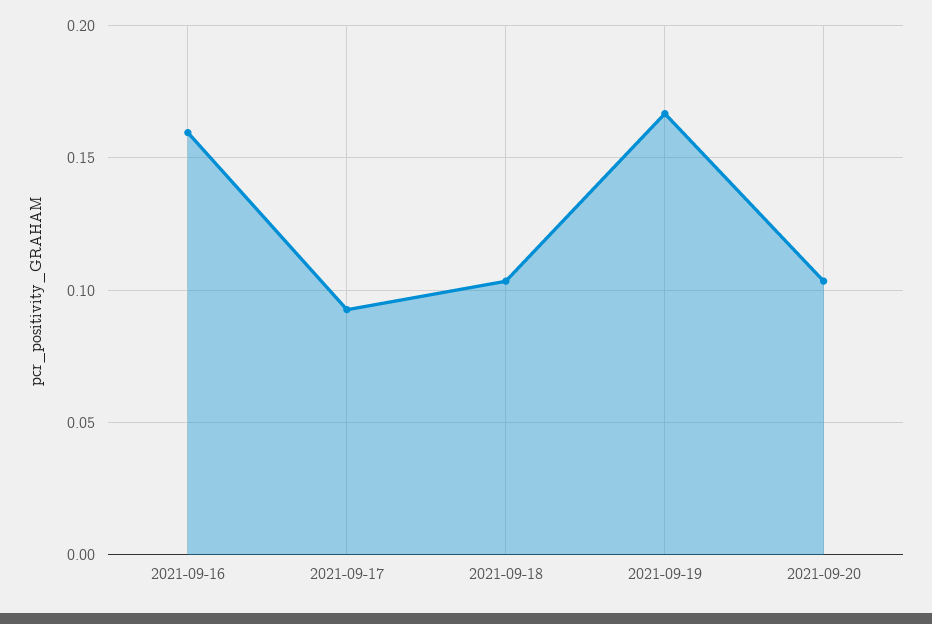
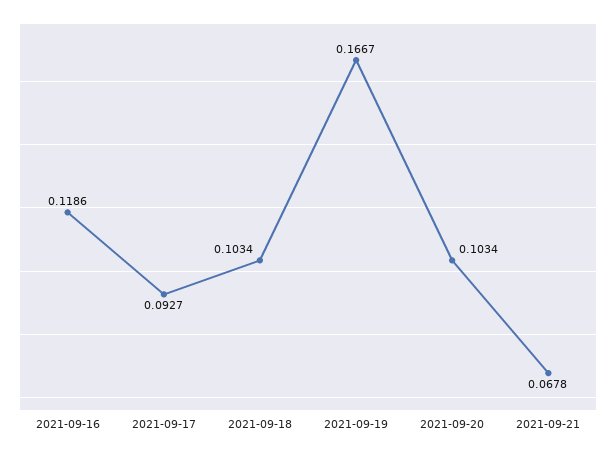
2021-09-16: 0.16 -> 0.1186
2021-09-21: none -> 0.0678

